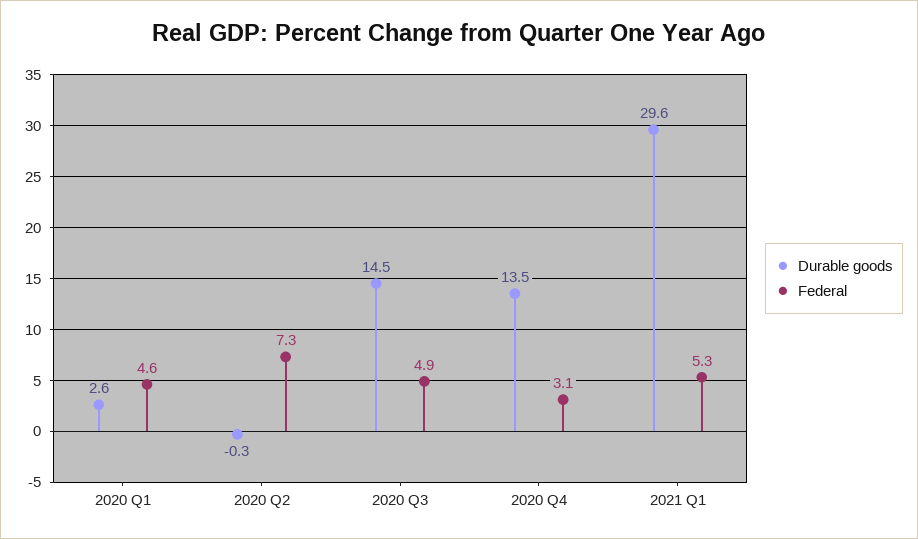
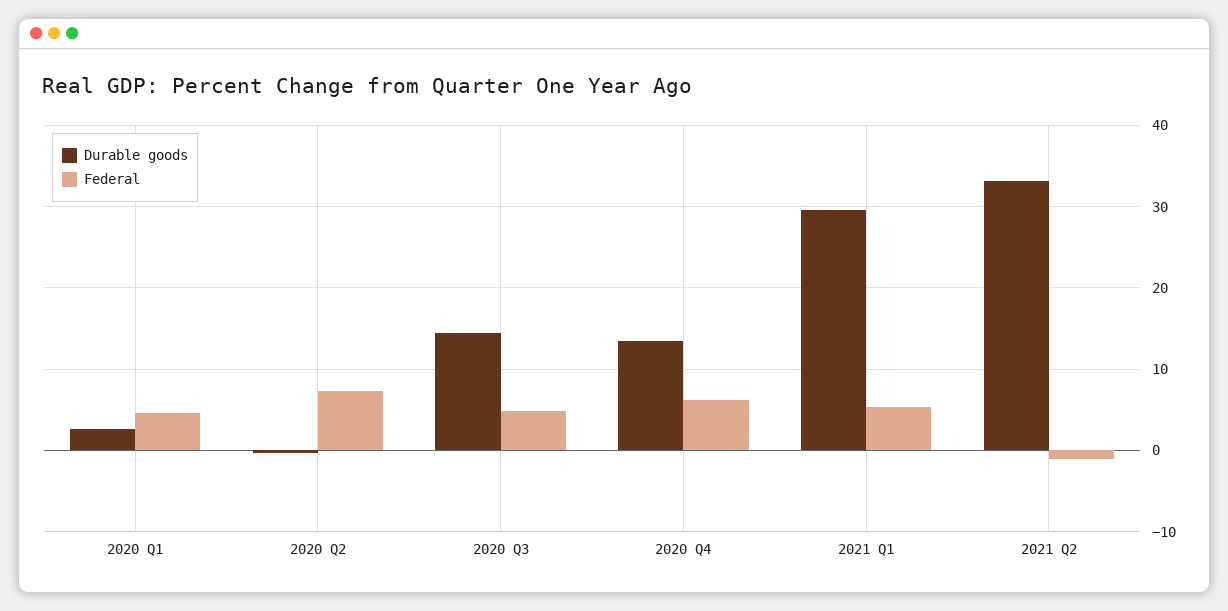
Federal, 2020 Q4: 3.1 -> 6
Durable goods, 2021 Q2: none -> 33
Federal, 2021 Q2: none -> -1

